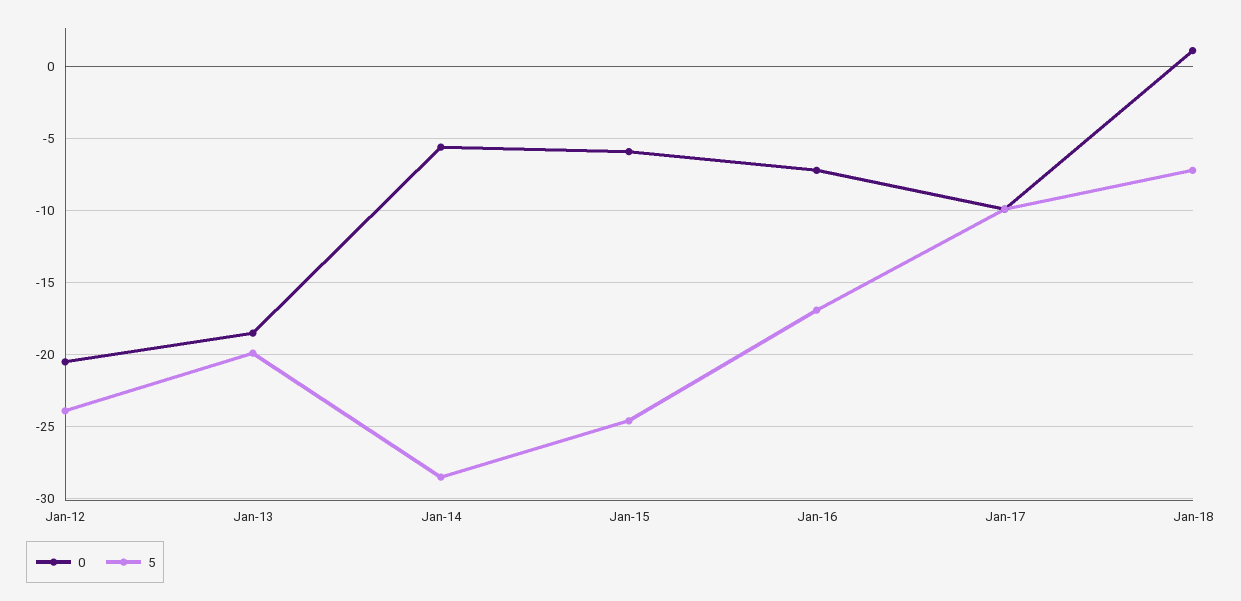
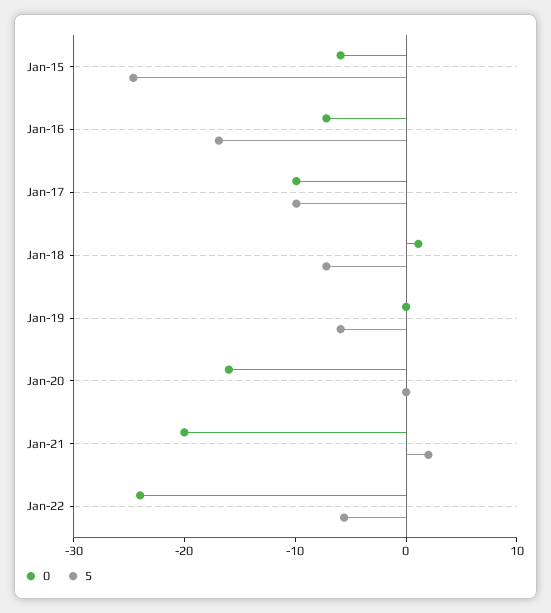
0, Jan-12: -20.5 -> none
5, Jan-12: -24 -> none
0, Jan-13: -18.5 -> none
5, Jan-13: -20 -> none
0, Jan-14: -5.5 -> none
5, Jan-14: -28.5 -> none
0, Jan-19: none -> 0
5, Jan-19: none -> -6
0, Jan-20: none -> -16
5, Jan-20: none -> 0
0, Jan-21: none -> -20
5, Jan-21: none -> 2
0, Jan-22: none -> -24
5, Jan-22: none -> -6

